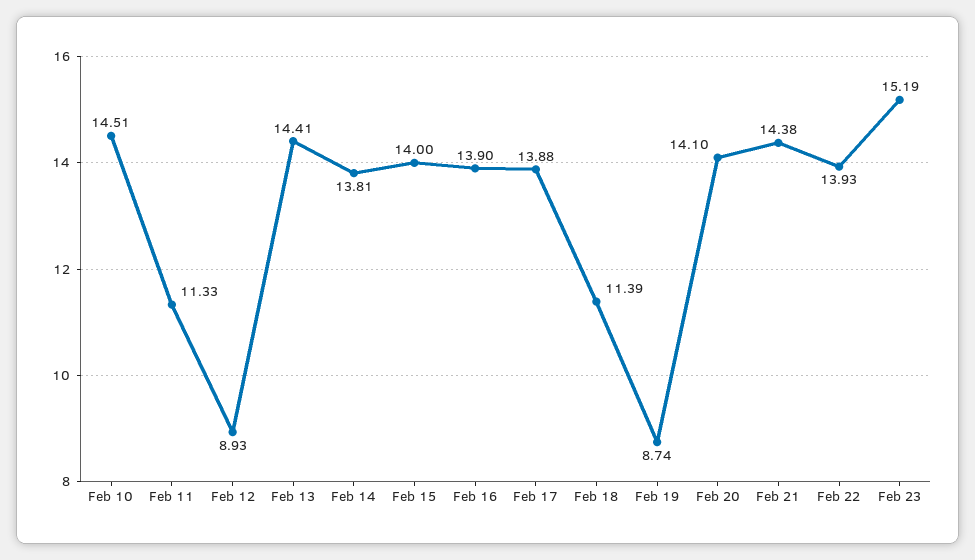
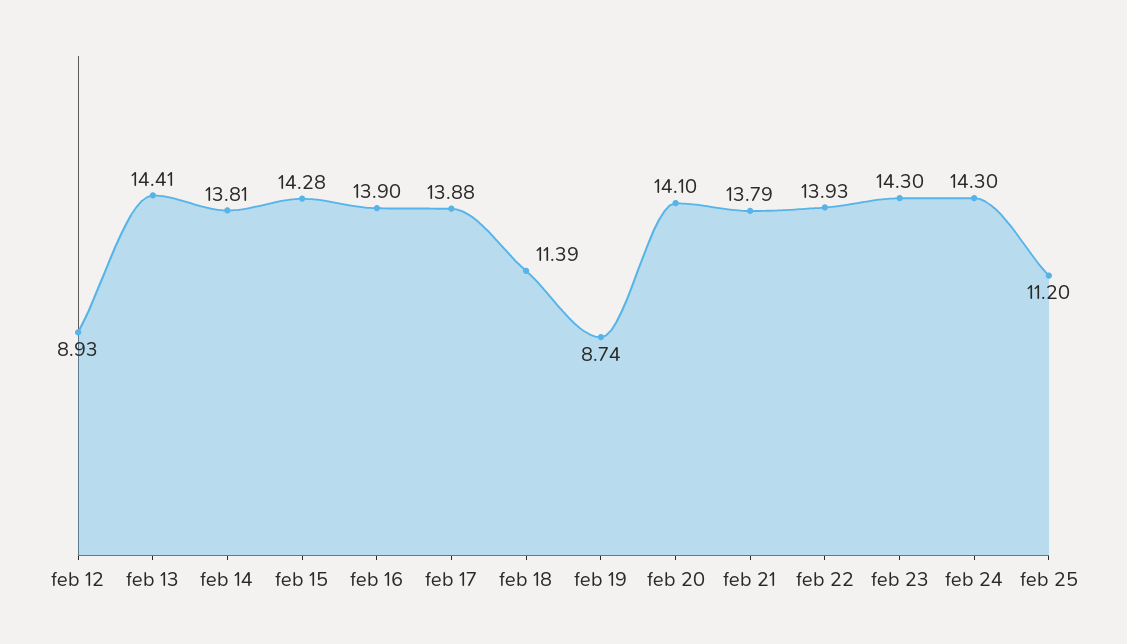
Feb 10: 14.51 -> none
Feb 11: 11.33 -> none
Feb 15: 14 -> 14.28
Feb 21: 14.38 -> 13.79
Feb 23: 15.19 -> 14.3
feb 24: none -> 14.3
feb 25: none -> 11.2

